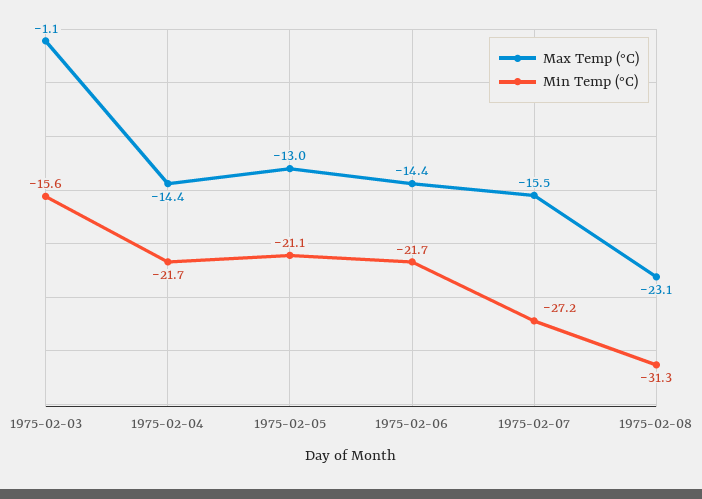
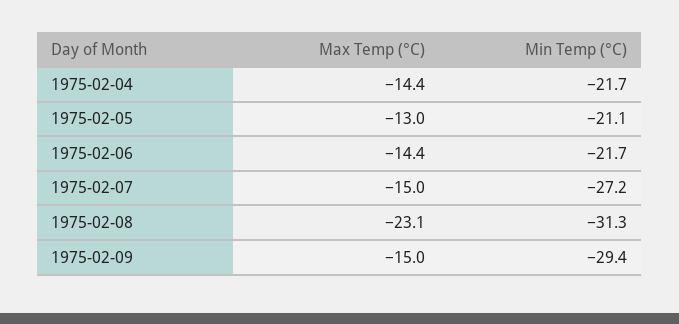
Max Temp (°C), 1975-02-03: -1.1 -> none
Min Temp (°C), 1975-02-03: -15.6 -> none
Max Temp (°C), 1975-02-07: -15.5 -> -15
Max Temp (°C), 1975-02-09: none -> -15
Min Temp (°C), 1975-02-09: none -> -29.4

